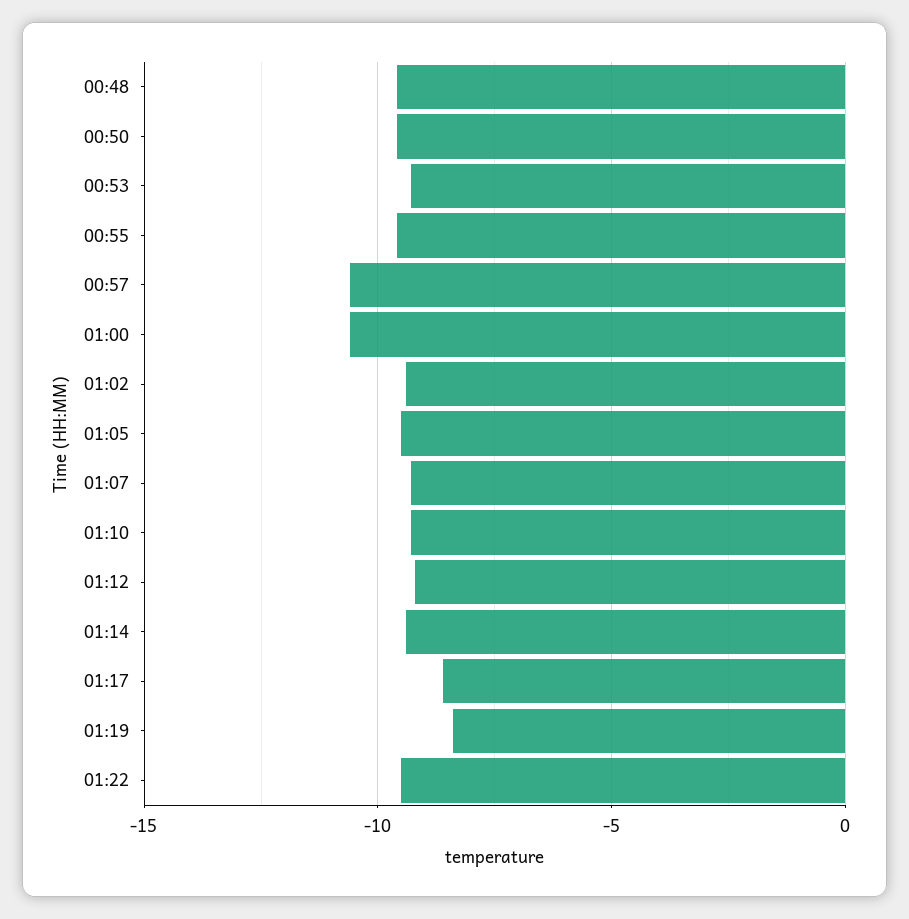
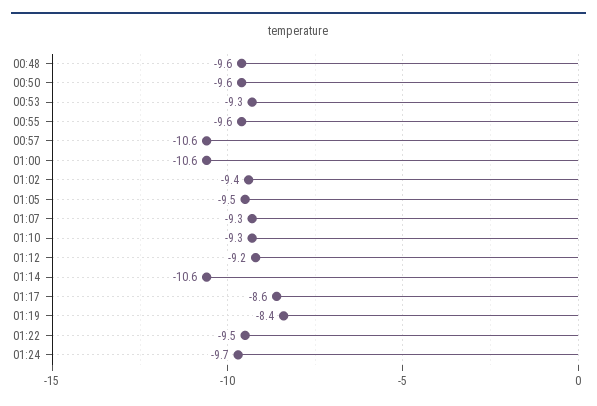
01:14: -9.5 -> -10.6
01:24: none -> -9.7

